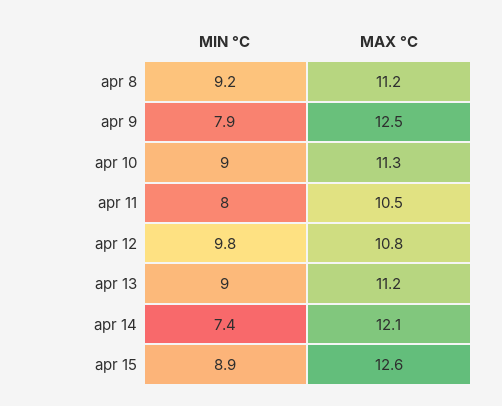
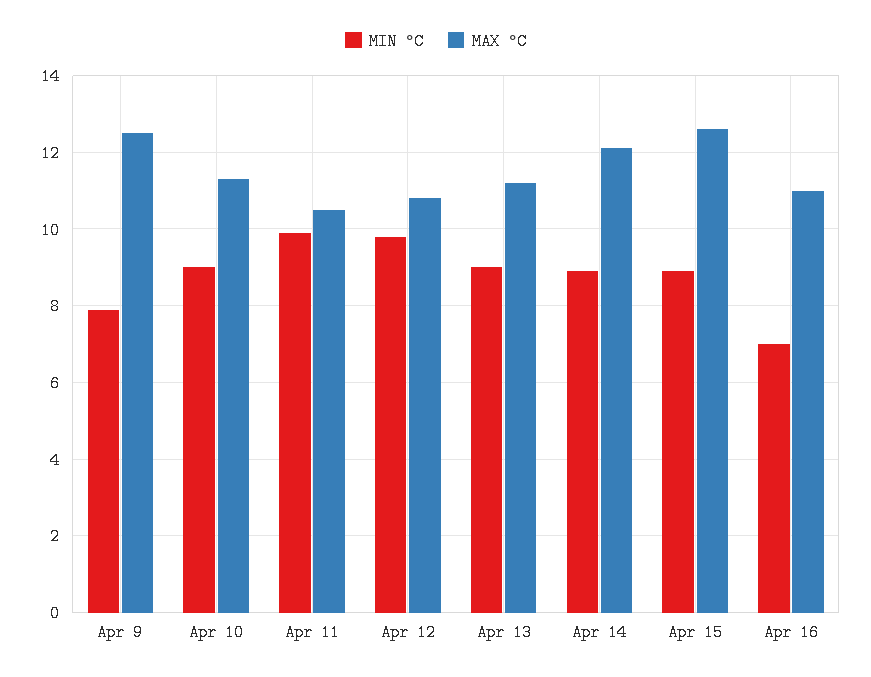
MIN °C, apr 8: 9.2 -> none
MAX °C, apr 8: 11.2 -> none
MIN °C, apr 11: 8 -> 10
MIN °C, apr 14: 7.4 -> 9
MIN °C, Apr 16: none -> 7
MAX °C, Apr 16: none -> 11

